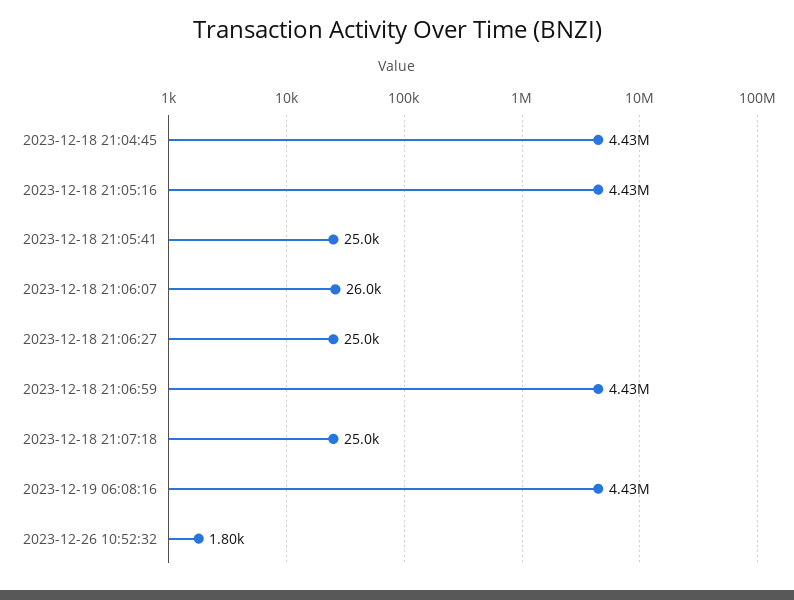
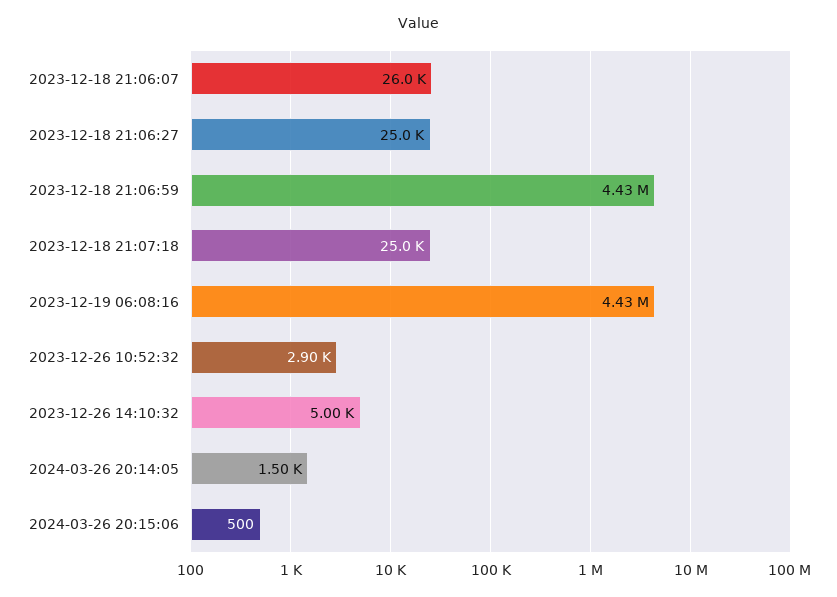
2023-12-18 21:04:45: 4430000 -> none
2023-12-18 21:05:16: 4430000 -> none
2023-12-18 21:05:41: 25000 -> none
2023-12-26 10:52:32: 1800 -> 2900
2023-12-26 14:10:32: none -> 5000
2024-03-26 20:14:05: none -> 1500
2024-03-26 20:15:06: none -> 500

